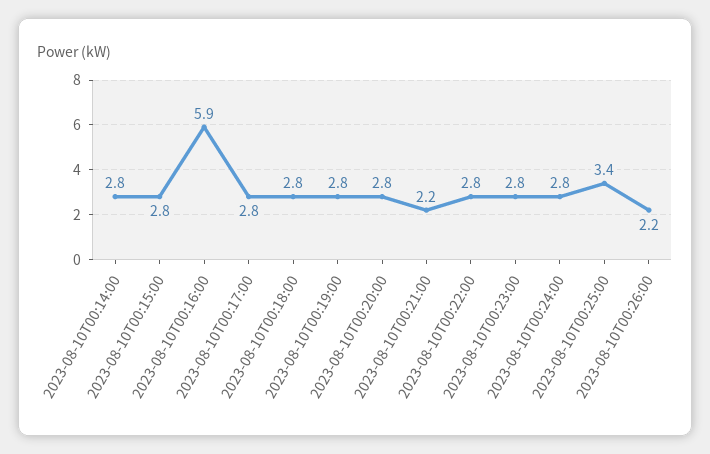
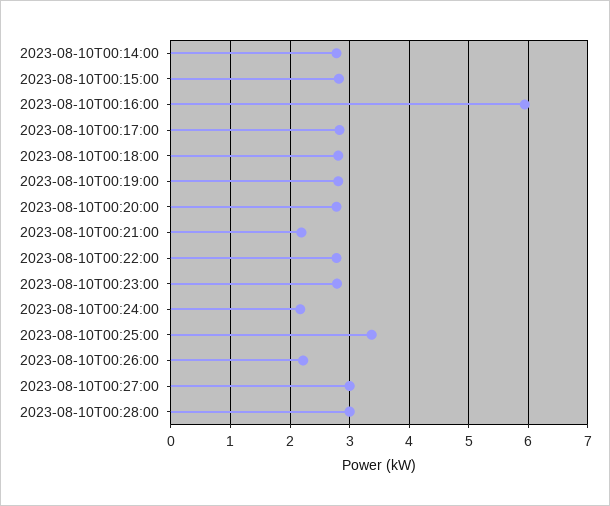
2023-08-10T00:24:00: 2.8 -> 2.2
2023-08-10T00:27:00: none -> 3
2023-08-10T00:28:00: none -> 3

